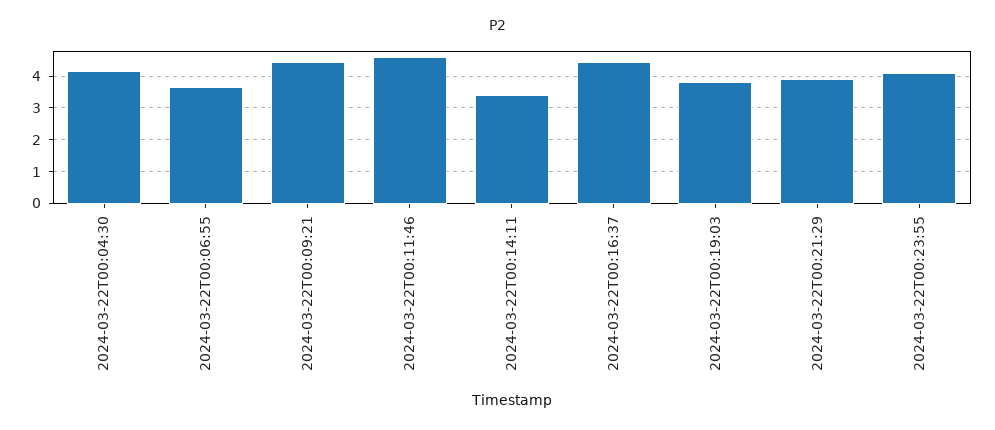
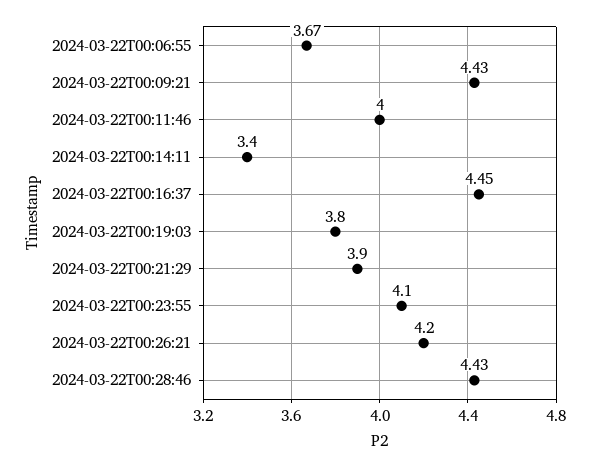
2024-03-22T00:04:30: 4.2 -> none
2024-03-22T00:11:46: 4.6 -> 4
2024-03-22T00:26:21: none -> 4.2
2024-03-22T00:28:46: none -> 4.43

